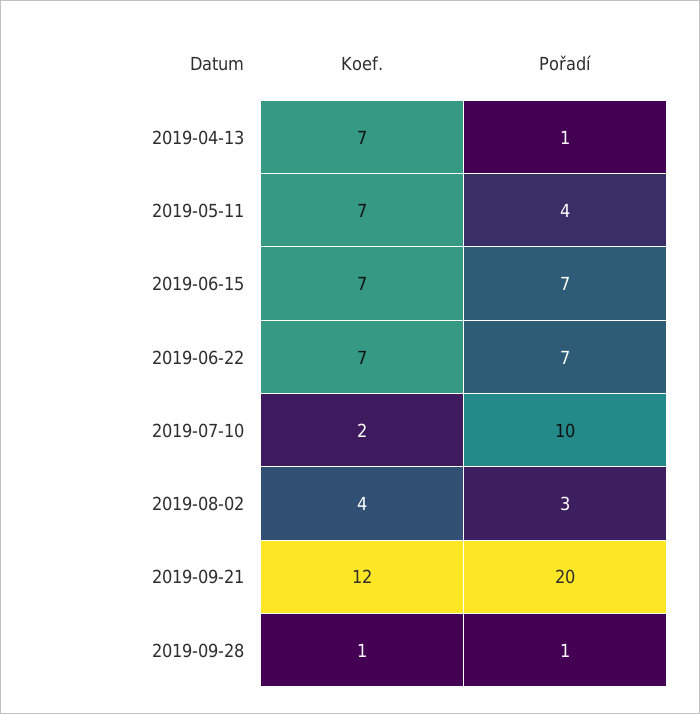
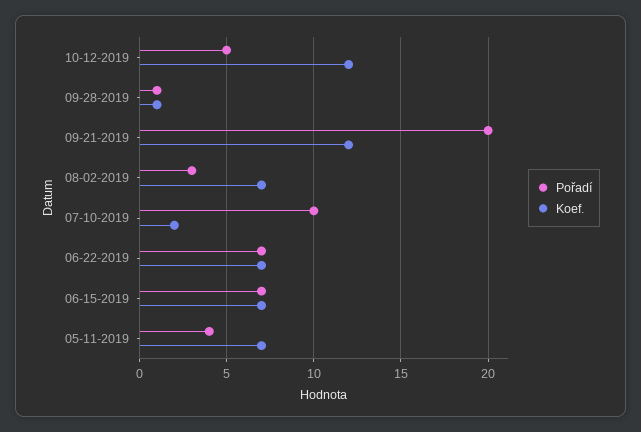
Koef., 2019-04-13: 7 -> none
Pořadí, 2019-04-13: 1 -> none
Koef., 2019-08-02: 4 -> 7
Pořadí, 10-12-2019: none -> 5
Koef., 10-12-2019: none -> 12

